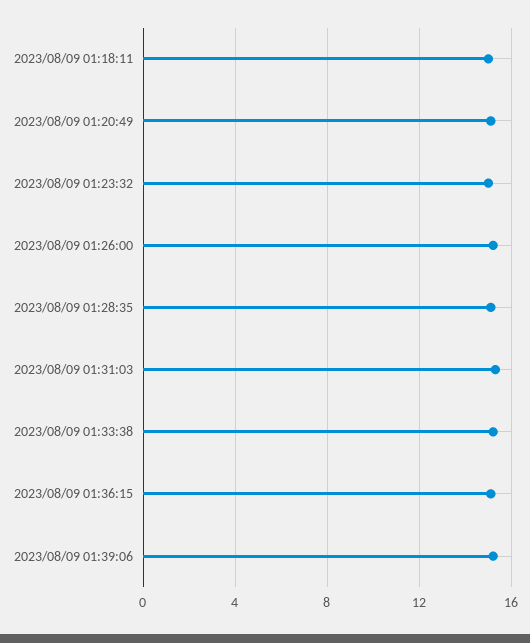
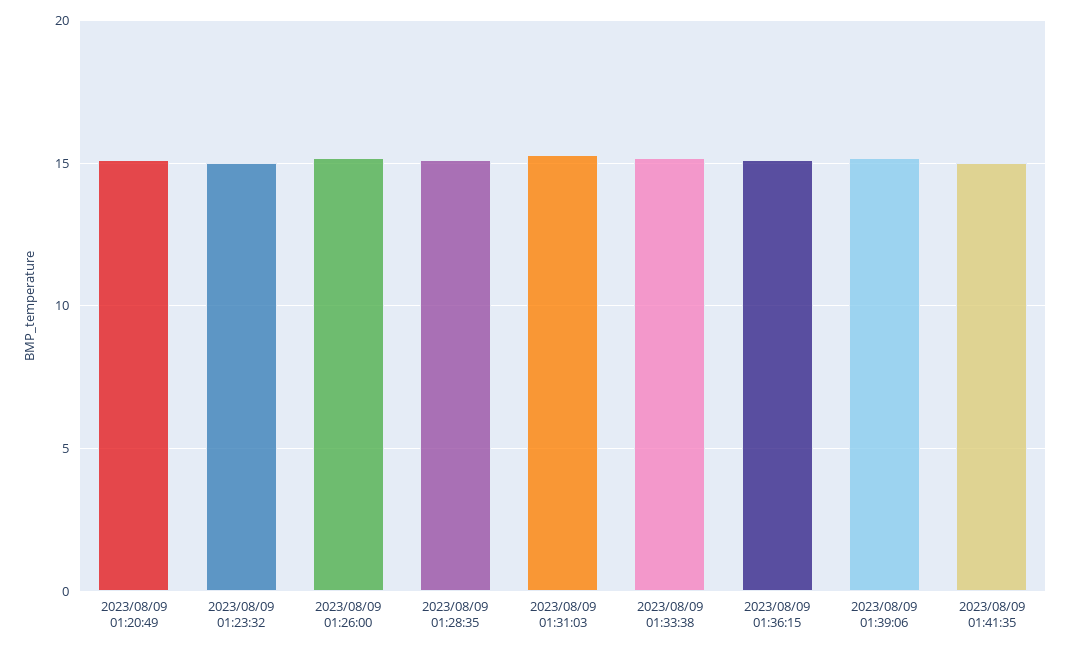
2023/08/09 01:18:11: 15 -> none
2023/08/09 01:41:35: none -> 15

